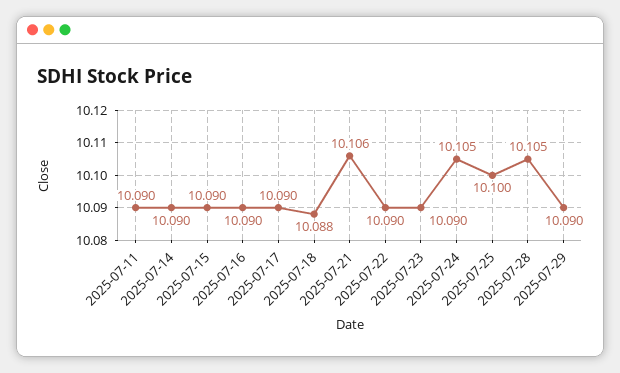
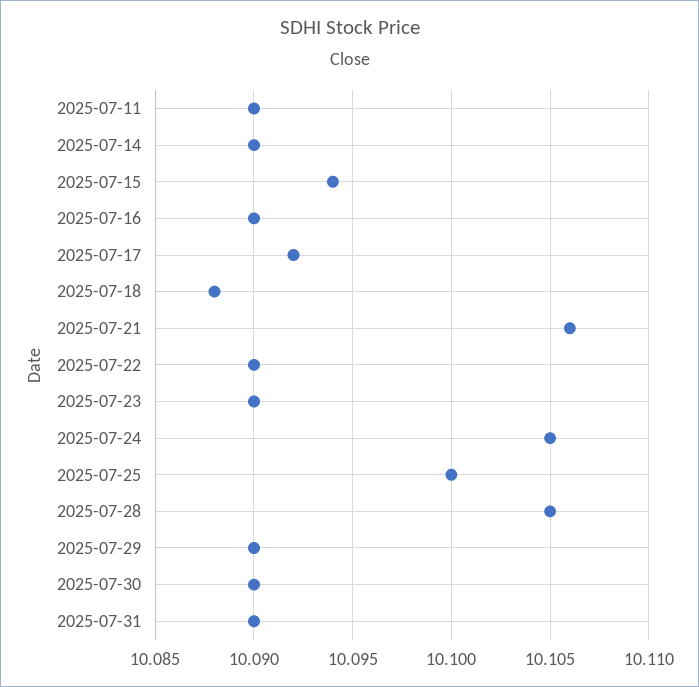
2025-07-15: 10.09 -> 10.094
2025-07-17: 10.09 -> 10.092
2025-07-30: none -> 10.09
2025-07-31: none -> 10.09

